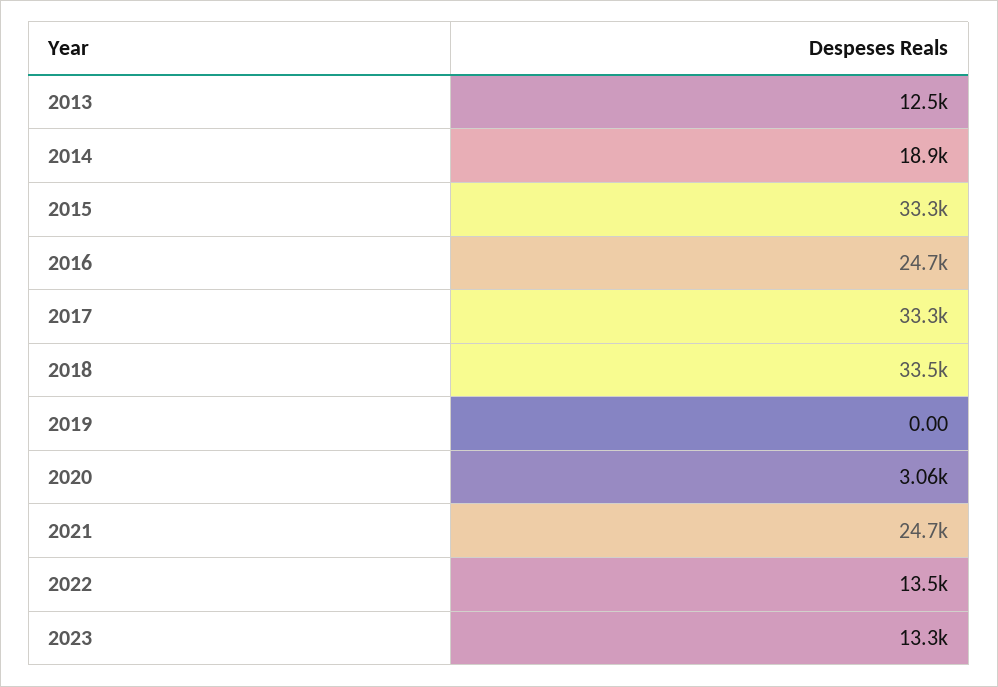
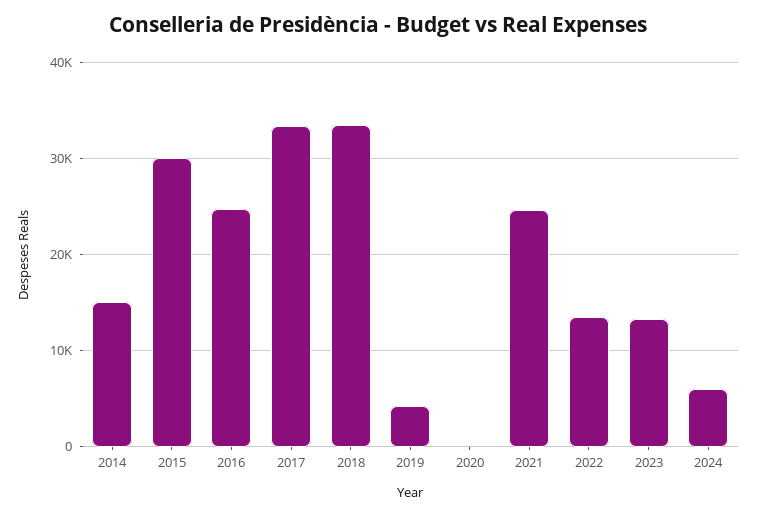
2013: 12500 -> none
2014: 18900 -> 15000
2015: 33300 -> 30000
2019: 0 -> 4000
2020: 3060 -> 0
2024: none -> 6000

